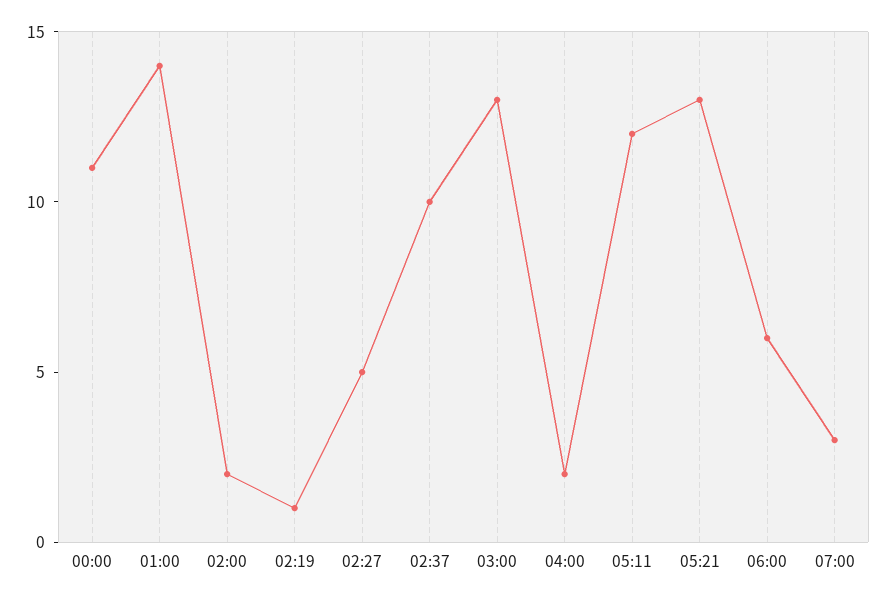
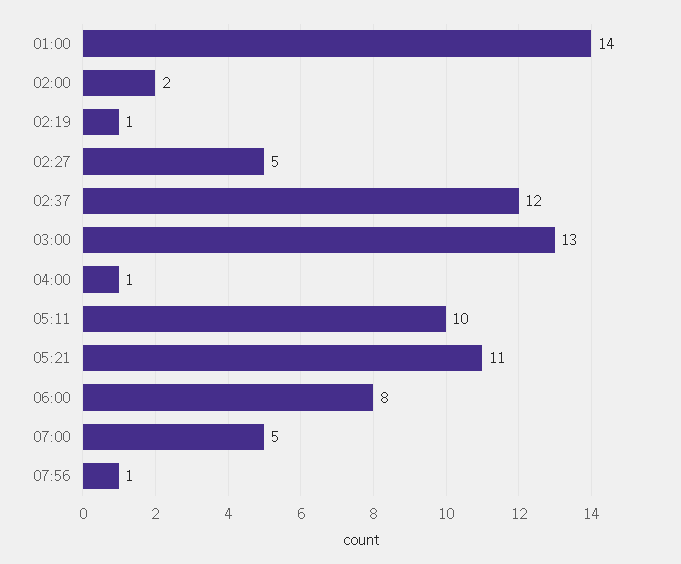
00:00: 11 -> none
02:37: 10 -> 12
04:00: 2 -> 1
05:11: 12 -> 10
05:21: 13 -> 11
06:00: 6 -> 8
07:00: 3 -> 5
07:56: none -> 1

